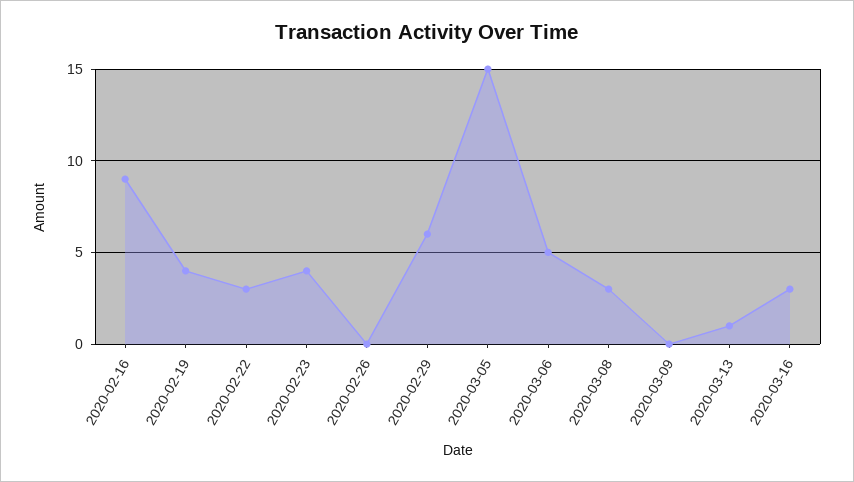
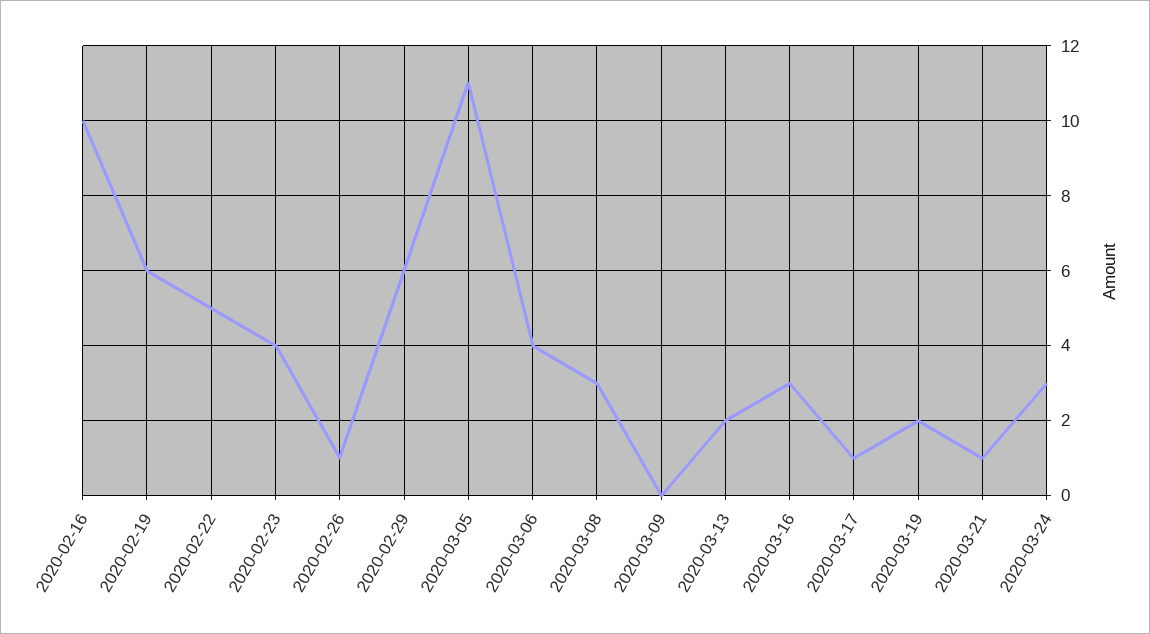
2020-02-16: 9 -> 10
2020-02-19: 4 -> 6
2020-02-22: 3 -> 5
2020-02-26: 0 -> 1
2020-03-05: 15 -> 11
2020-03-06: 5 -> 4
2020-03-13: 1 -> 2
2020-03-17: none -> 1
2020-03-19: none -> 2
2020-03-21: none -> 1
2020-03-24: none -> 3

